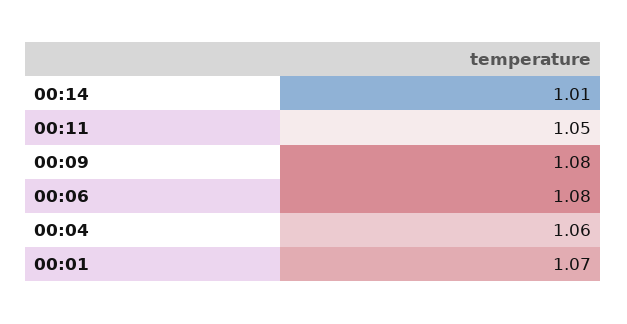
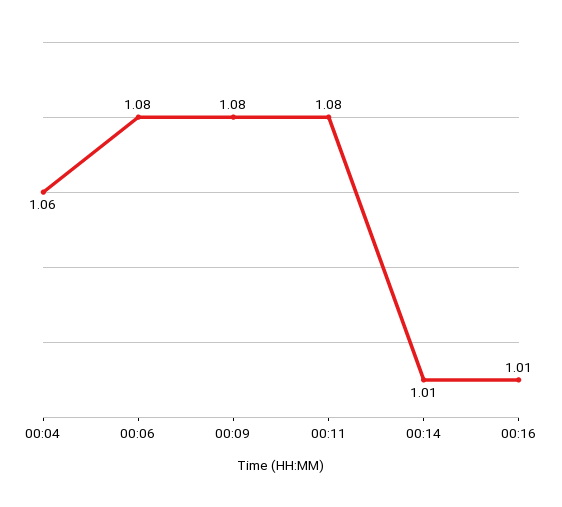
00:11: 1.05 -> 1.08
00:01: 1.07 -> none
00:16: none -> 1.01

